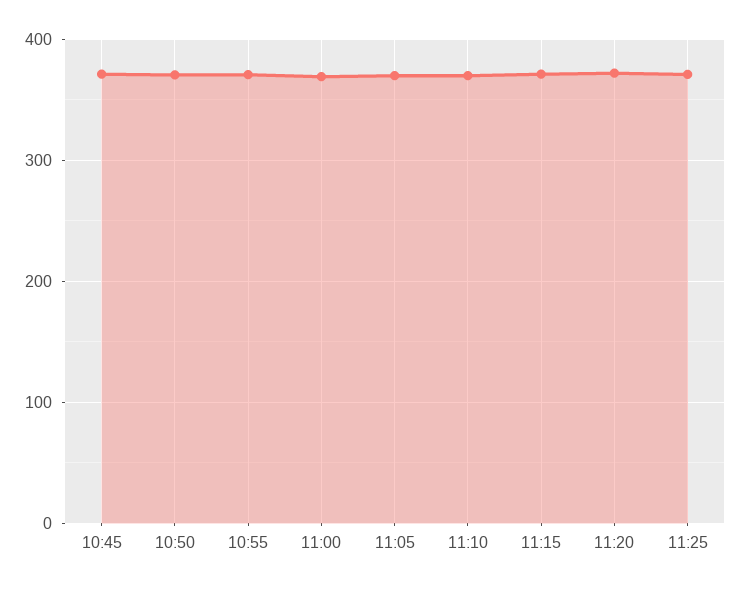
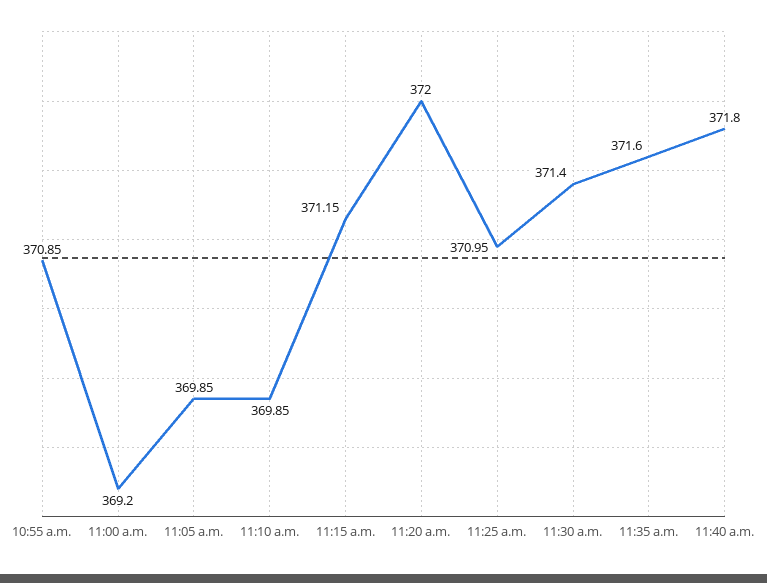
10:45: 370 -> none
10:50: 370 -> none
11:30 a.m.: none -> 371.4
11:35 a.m.: none -> 371.6
11:40 a.m.: none -> 371.8

